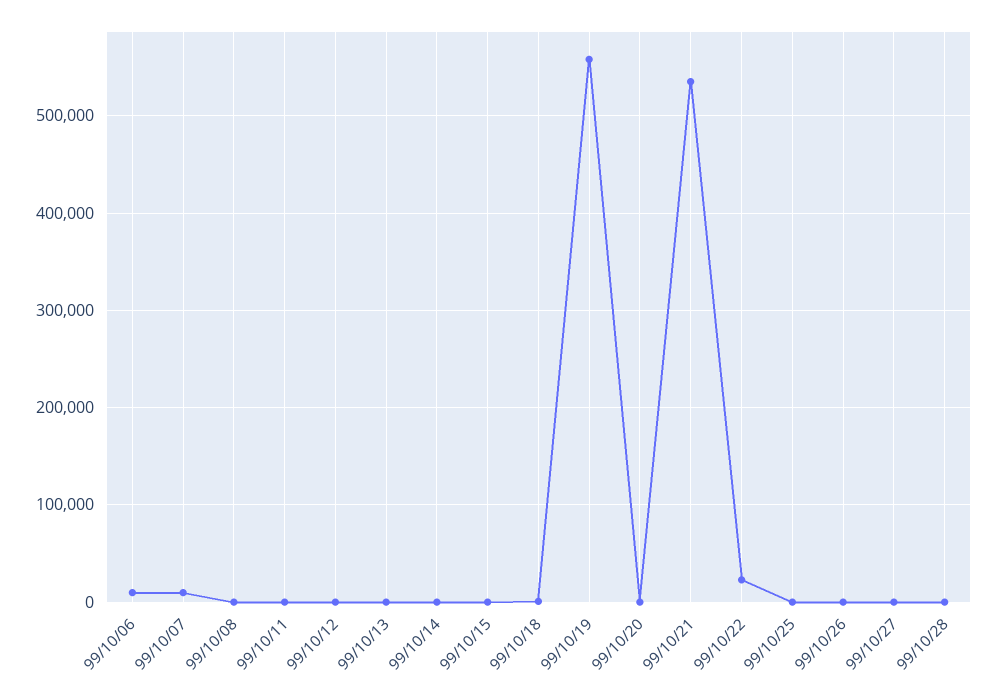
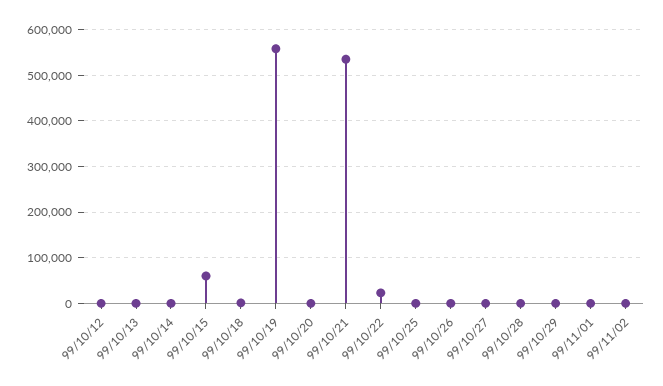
99/10/06: 10000 -> none
99/10/07: 10000 -> none
99/10/08: 0 -> none
99/10/11: 0 -> none
99/10/15: 0 -> 60000
99/10/29: none -> 0
99/11/01: none -> 0
99/11/02: none -> 0

